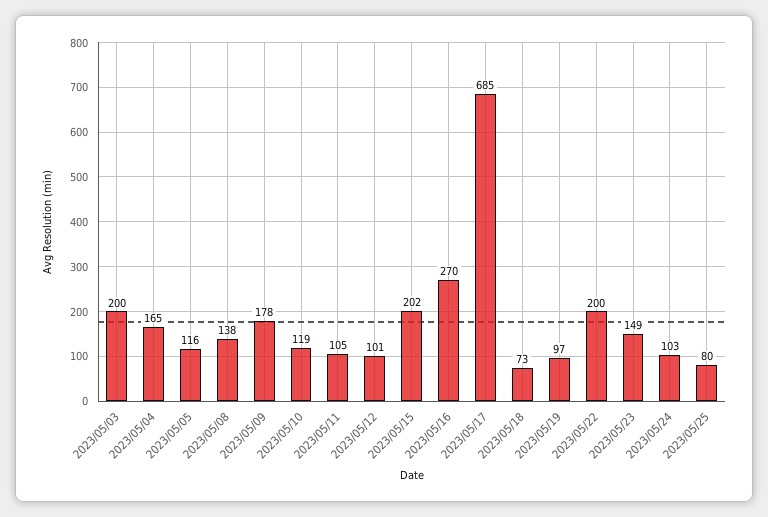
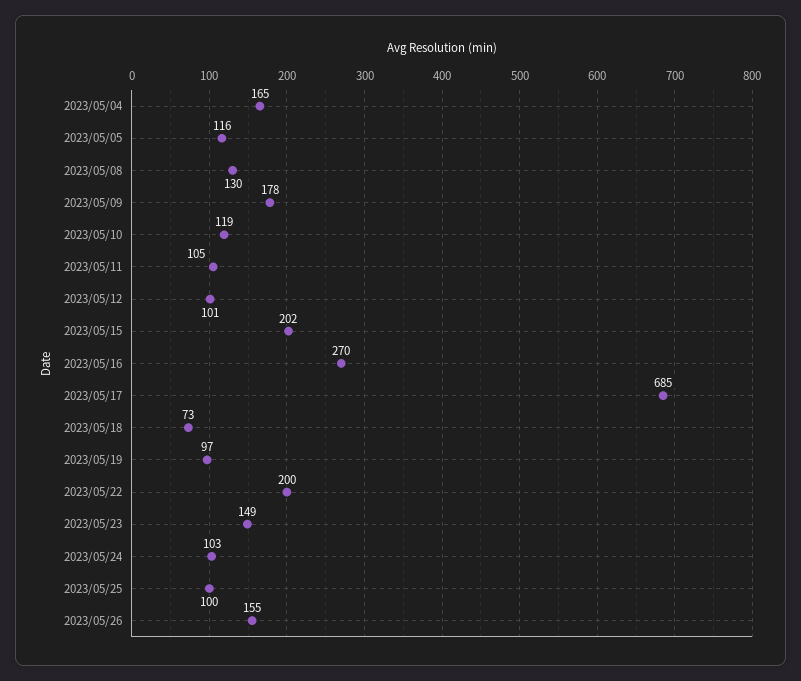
2023/05/03: 200 -> none
2023/05/08: 138 -> 130
2023/05/25: 80 -> 100
2023/05/26: none -> 155

